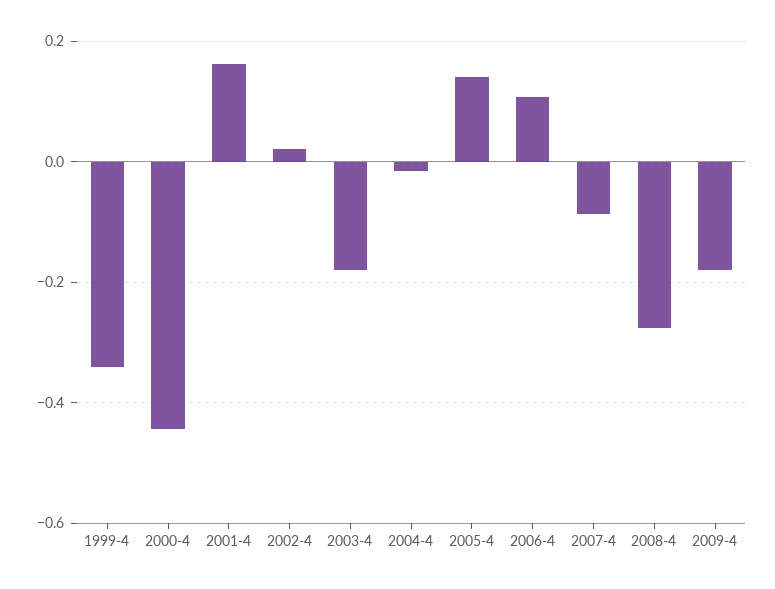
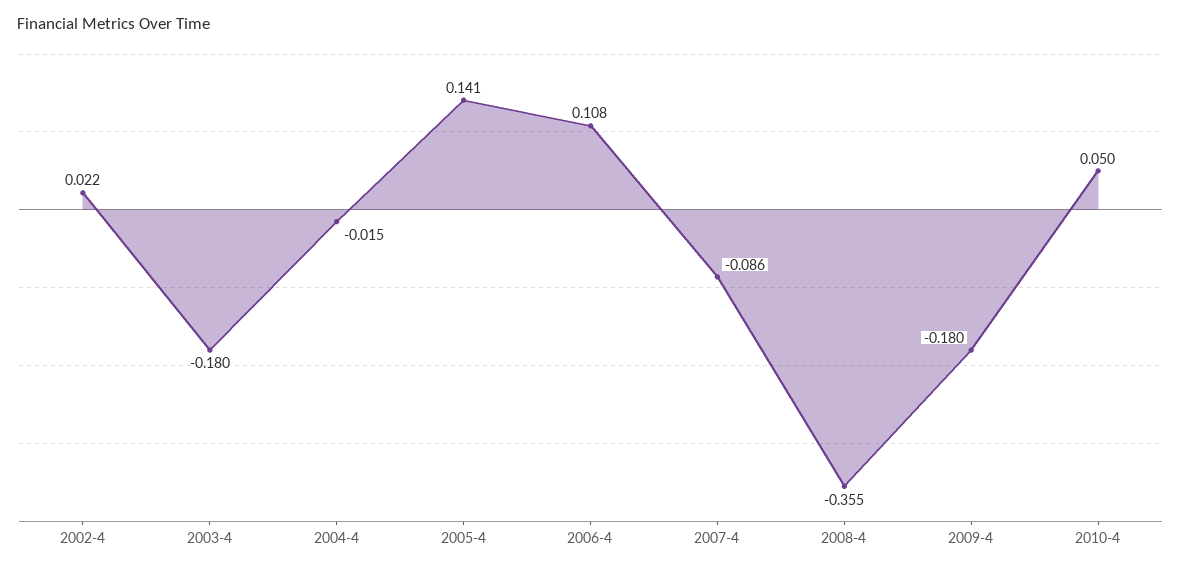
1999-4: -0.34 -> none
2000-4: -0.44 -> none
2001-4: 0.16 -> none
2008-4: -0.28 -> -0.355
2010-4: none -> 0.05

